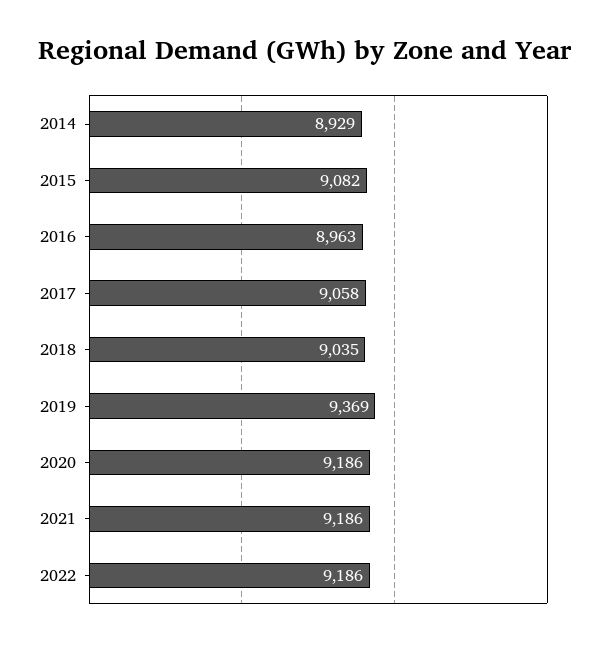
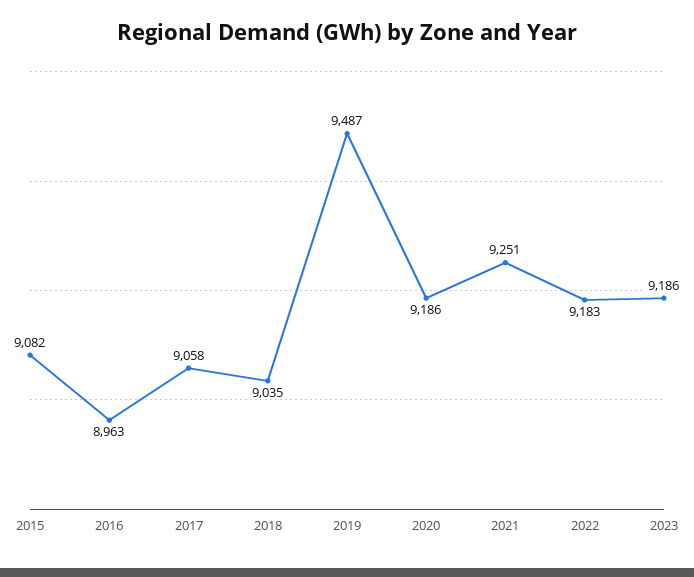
2014: 8929 -> none
2019: 9369 -> 9487
2021: 9186 -> 9251
2022: 9186 -> 9183
2023: none -> 9186

